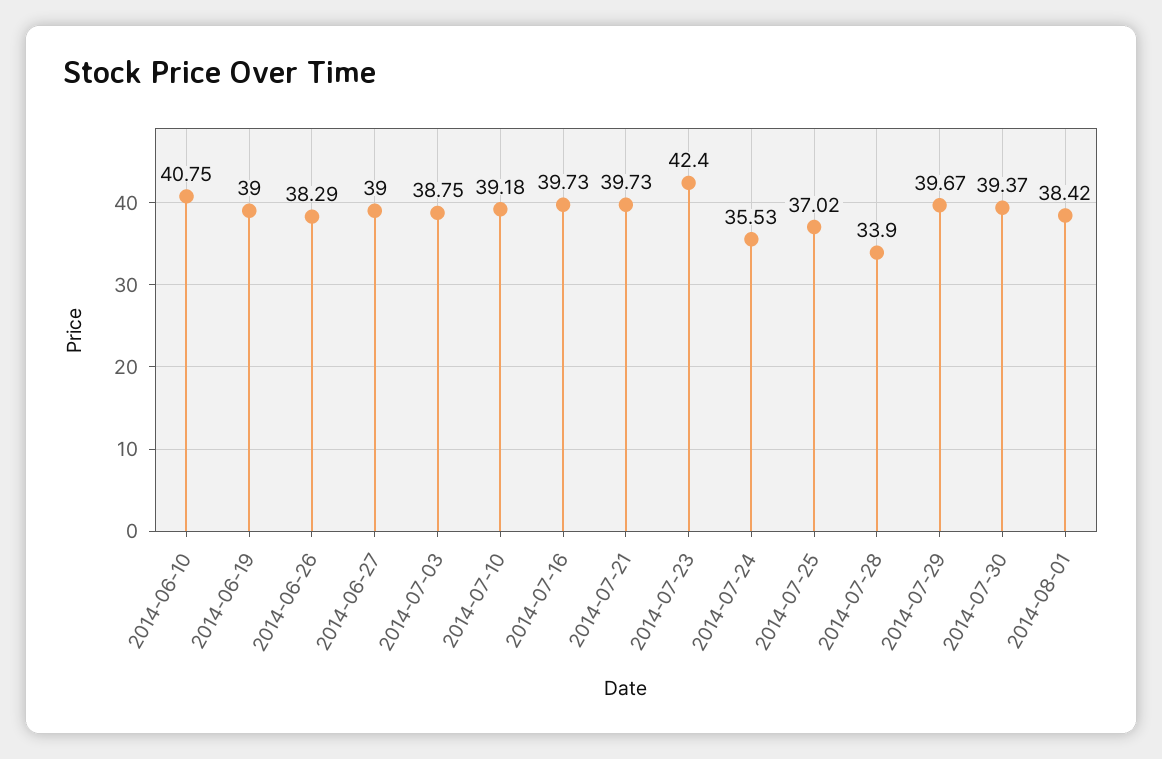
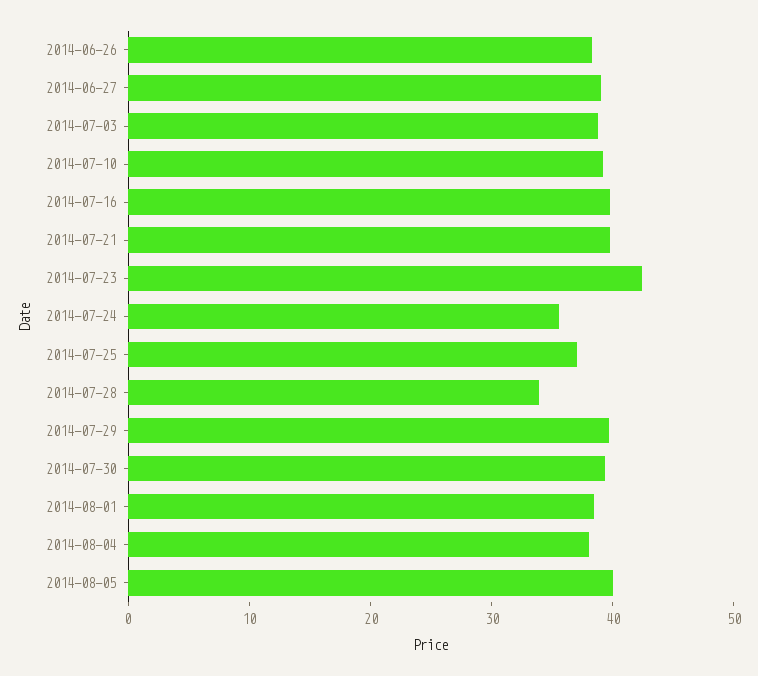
2014-06-10: 40.75 -> none
2014-06-19: 39 -> none
2014-08-04: none -> 38
2014-08-05: none -> 40

